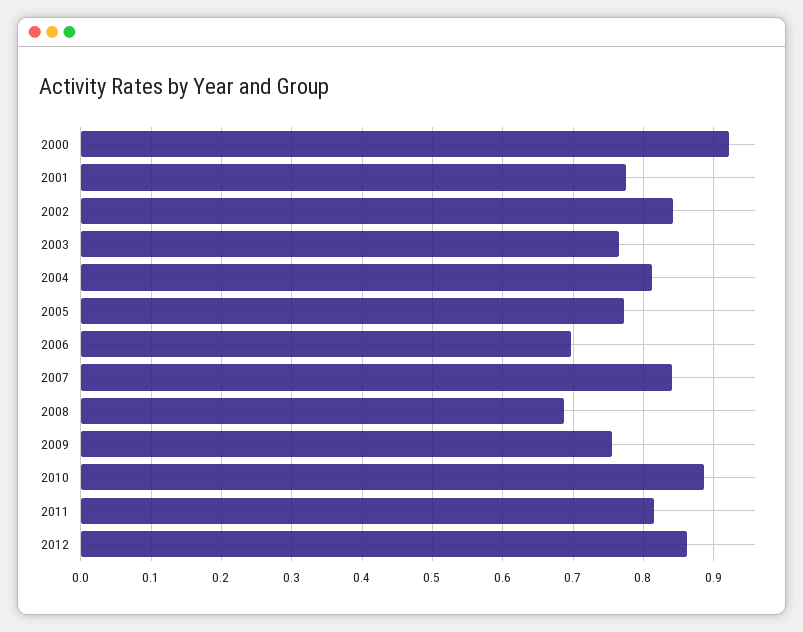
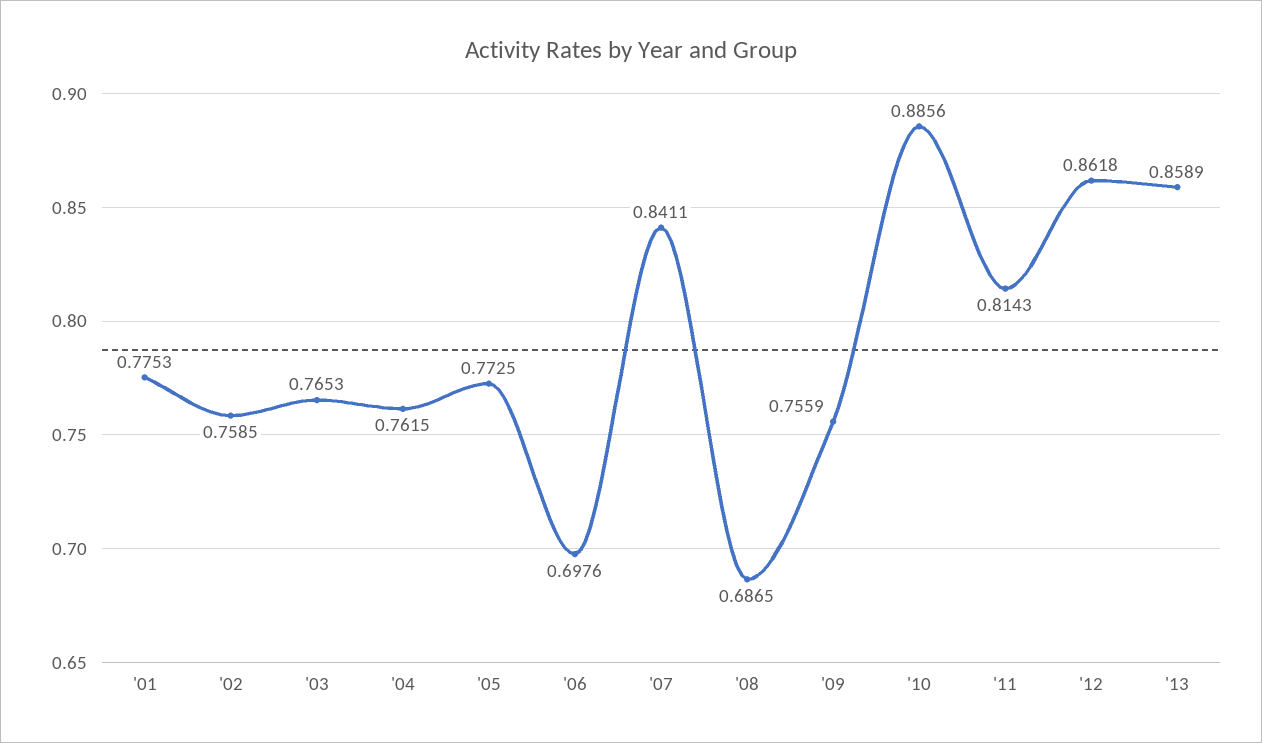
2000: 0.92 -> none
2002: 0.84 -> 0.7585
2004: 0.81 -> 0.7615
'13: none -> 0.8589

